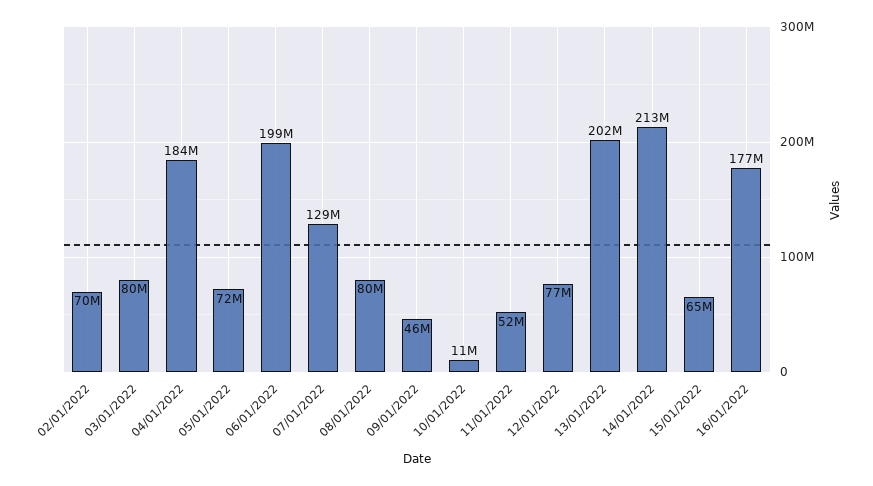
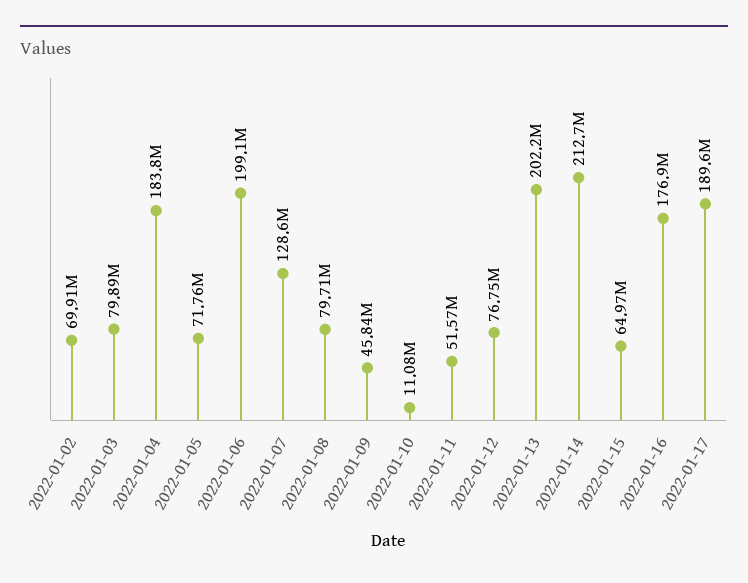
2022-01-17: none -> 189600000

